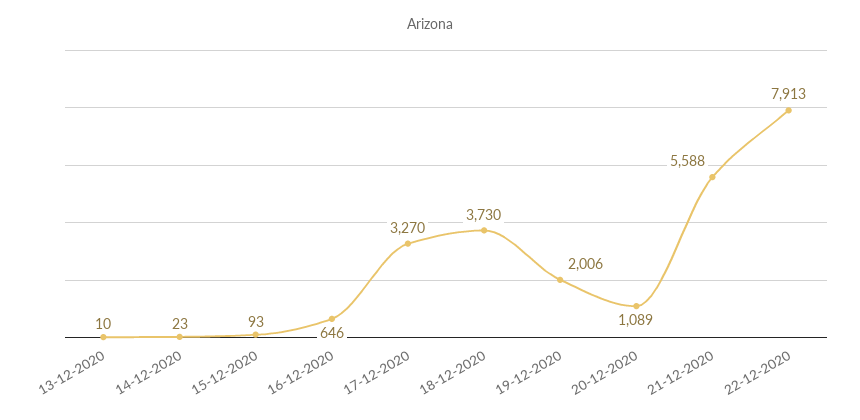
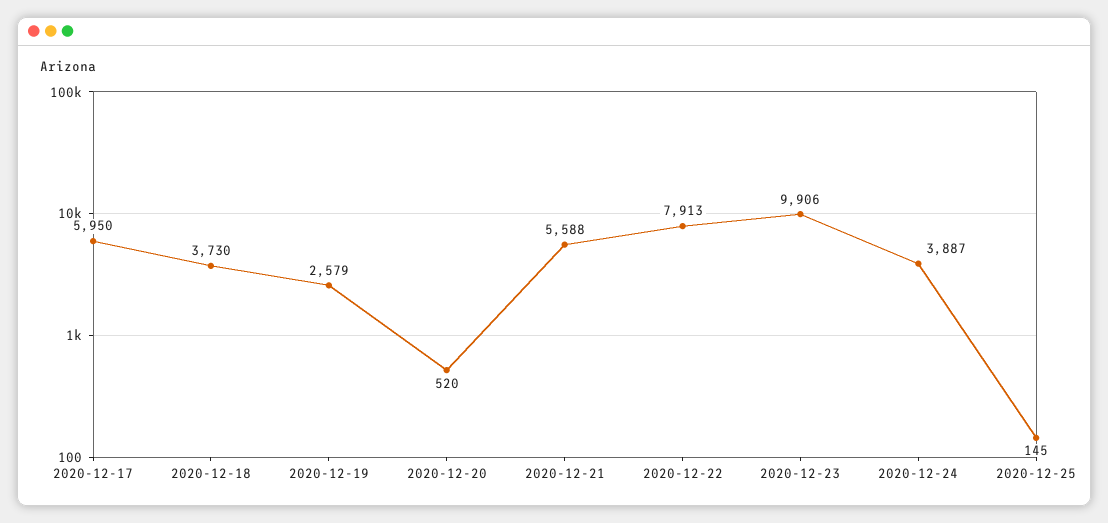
13-12-2020: 10 -> none
14-12-2020: 23 -> none
15-12-2020: 93 -> none
16-12-2020: 646 -> none
17-12-2020: 3270 -> 5950
19-12-2020: 2006 -> 2579
20-12-2020: 1089 -> 520
2020-12-23: none -> 9906
2020-12-24: none -> 3887
2020-12-25: none -> 145

